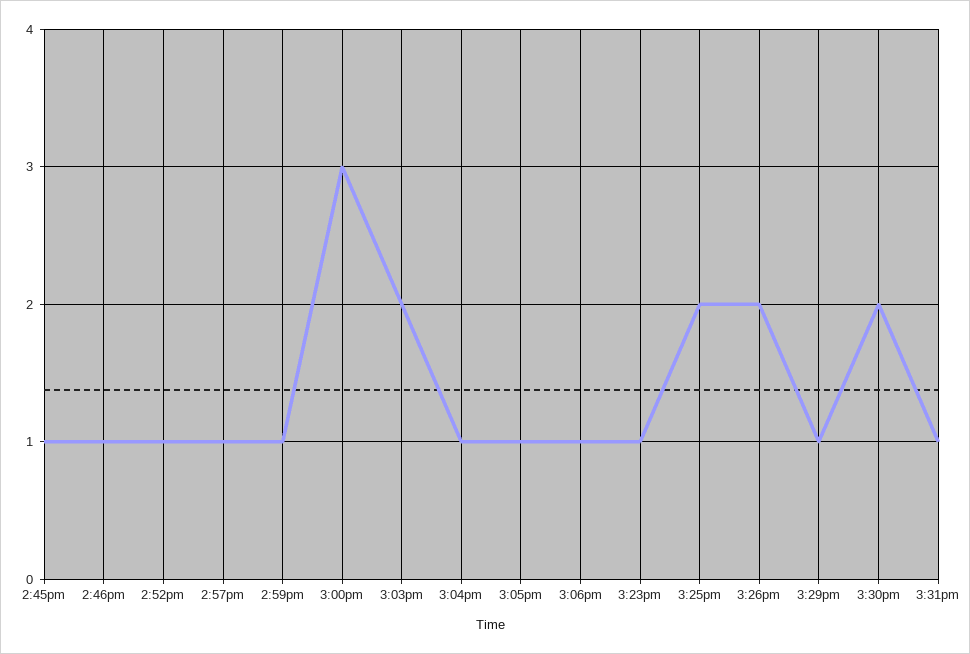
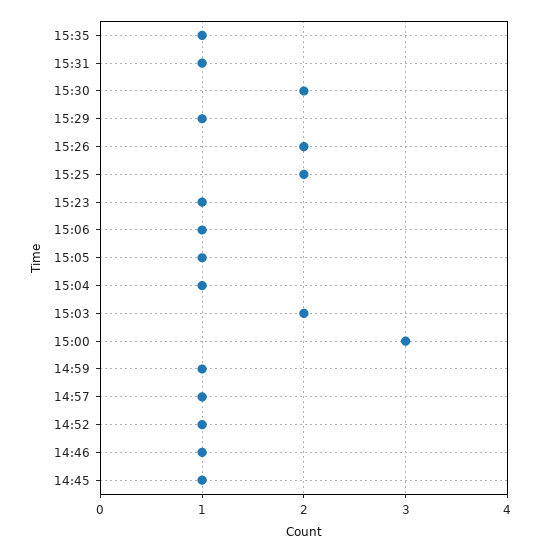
15:35: none -> 1

